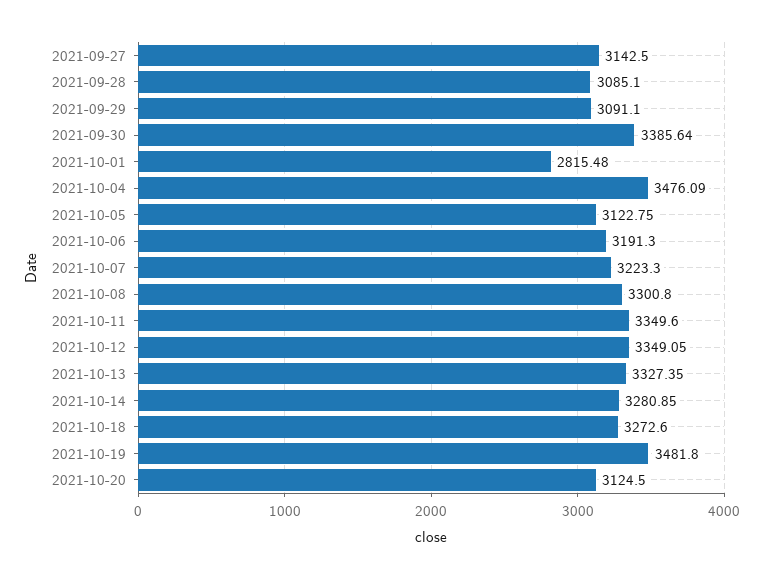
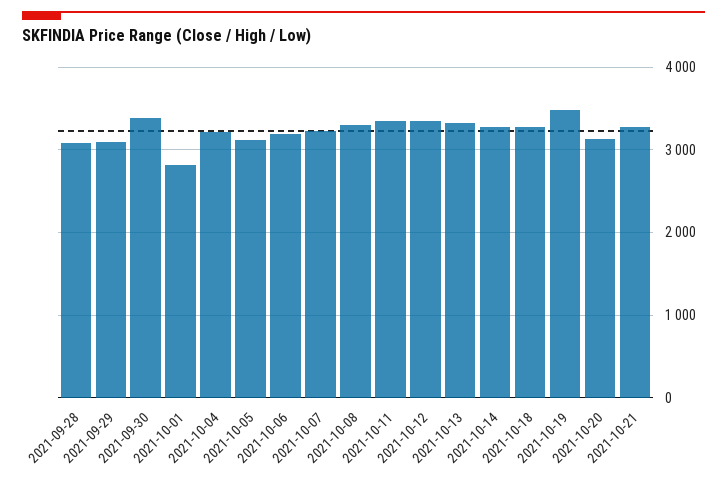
2021-09-27: 3142.5 -> none
2021-10-04: 3476.09 -> 3200
2021-10-21: none -> 3300

